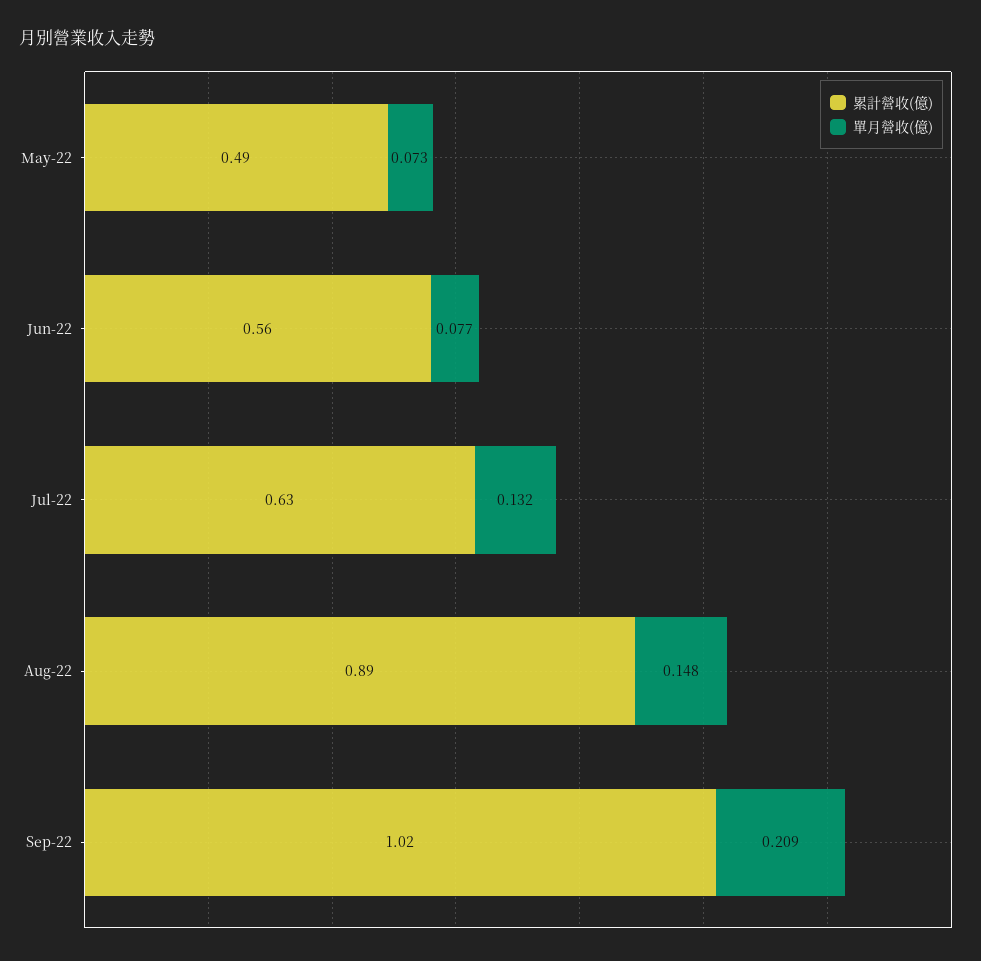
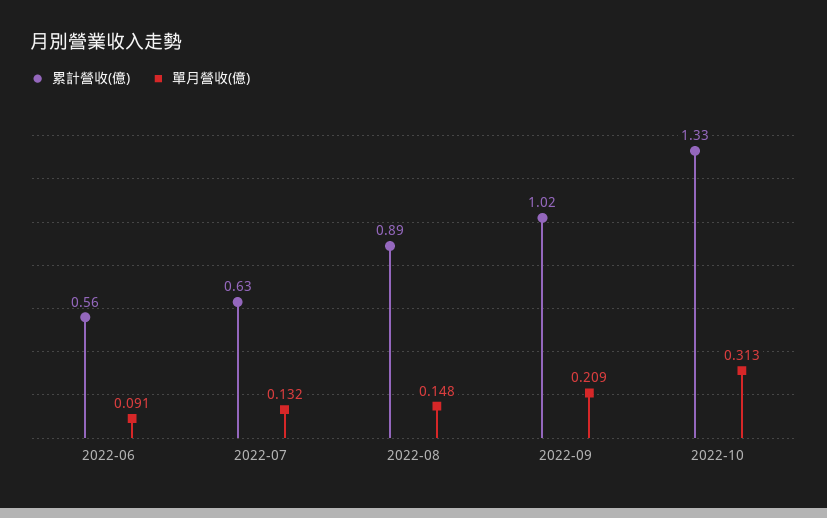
累計營收(億), May-22: 0.49 -> none
單月營收(億), May-22: 0.073 -> none
單月營收(億), Jun-22: 0.077 -> 0.091
累計營收(億), 2022-10: none -> 1.33
單月營收(億), 2022-10: none -> 0.313

